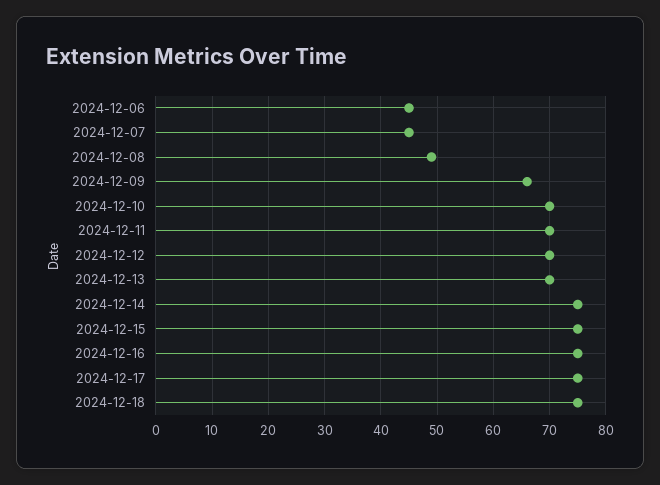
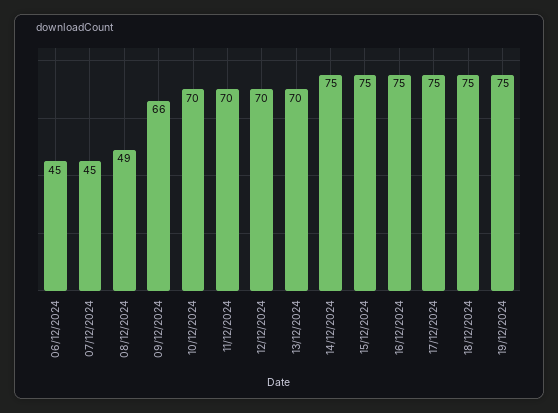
19/12/2024: none -> 75

